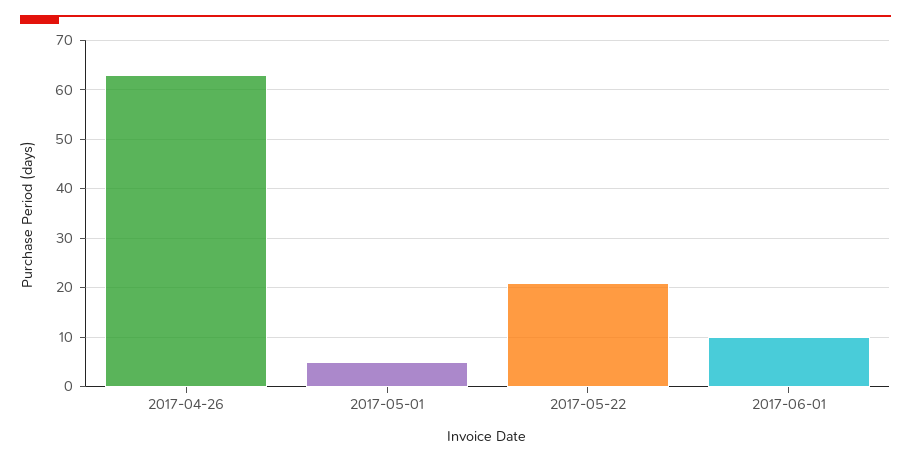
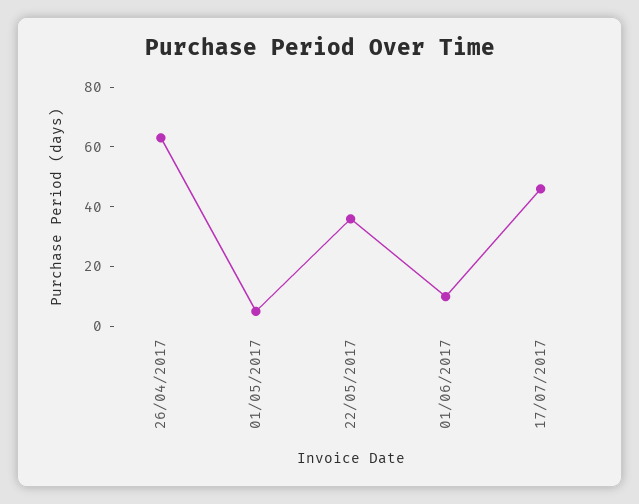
2017-05-22: 20 -> 35
17/07/2017: none -> 45

